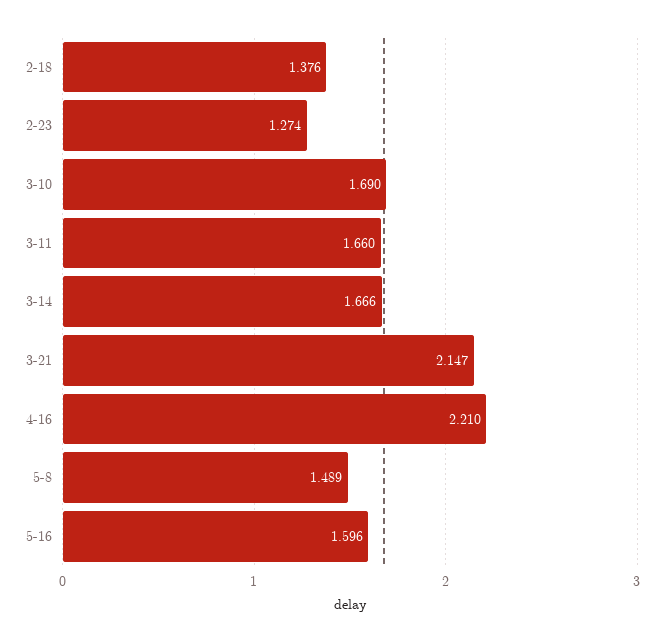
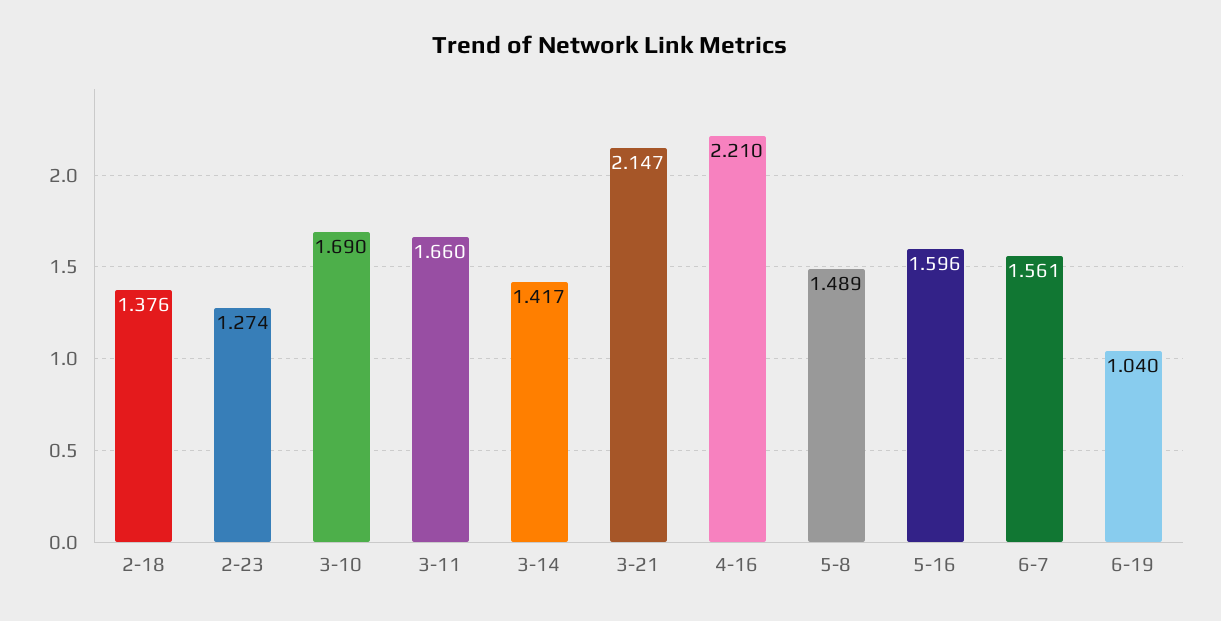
3-14: 1.666 -> 1.417
6-7: none -> 1.561
6-19: none -> 1.04

